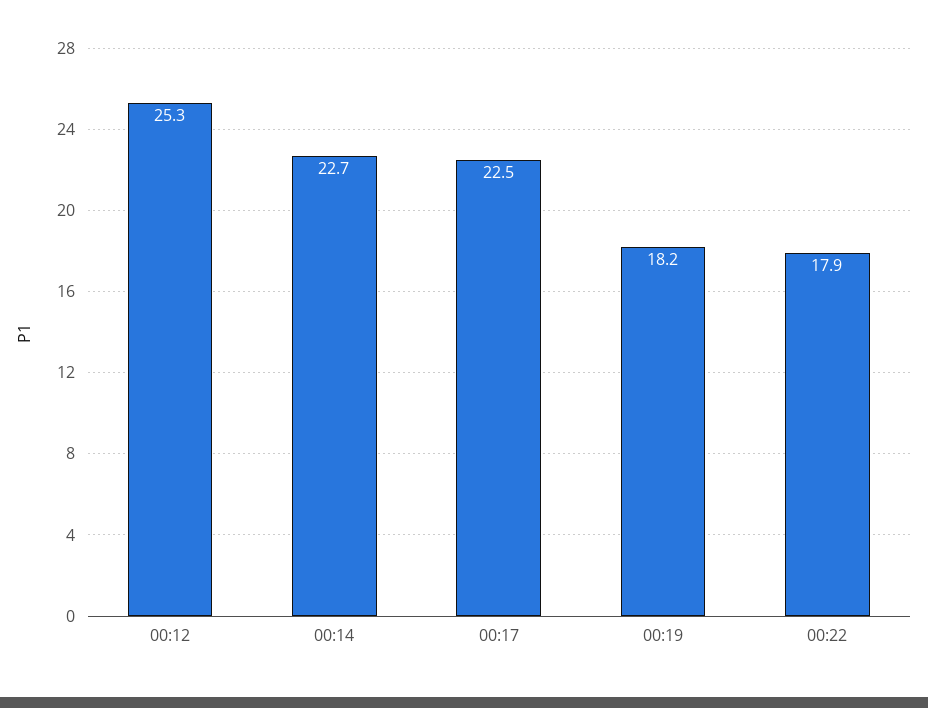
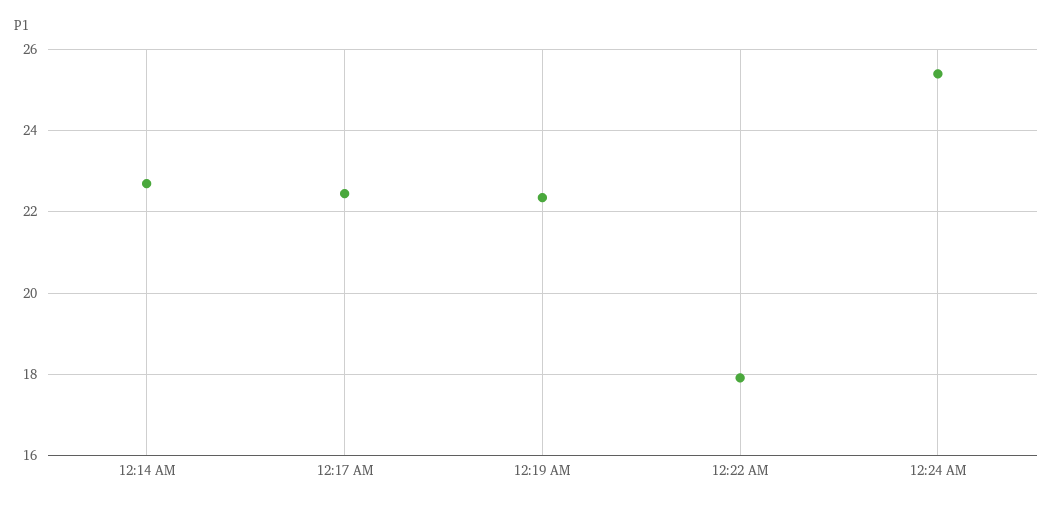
00:12: 25.3 -> none
00:19: 18.2 -> 22.4
12:24 AM: none -> 25.4

